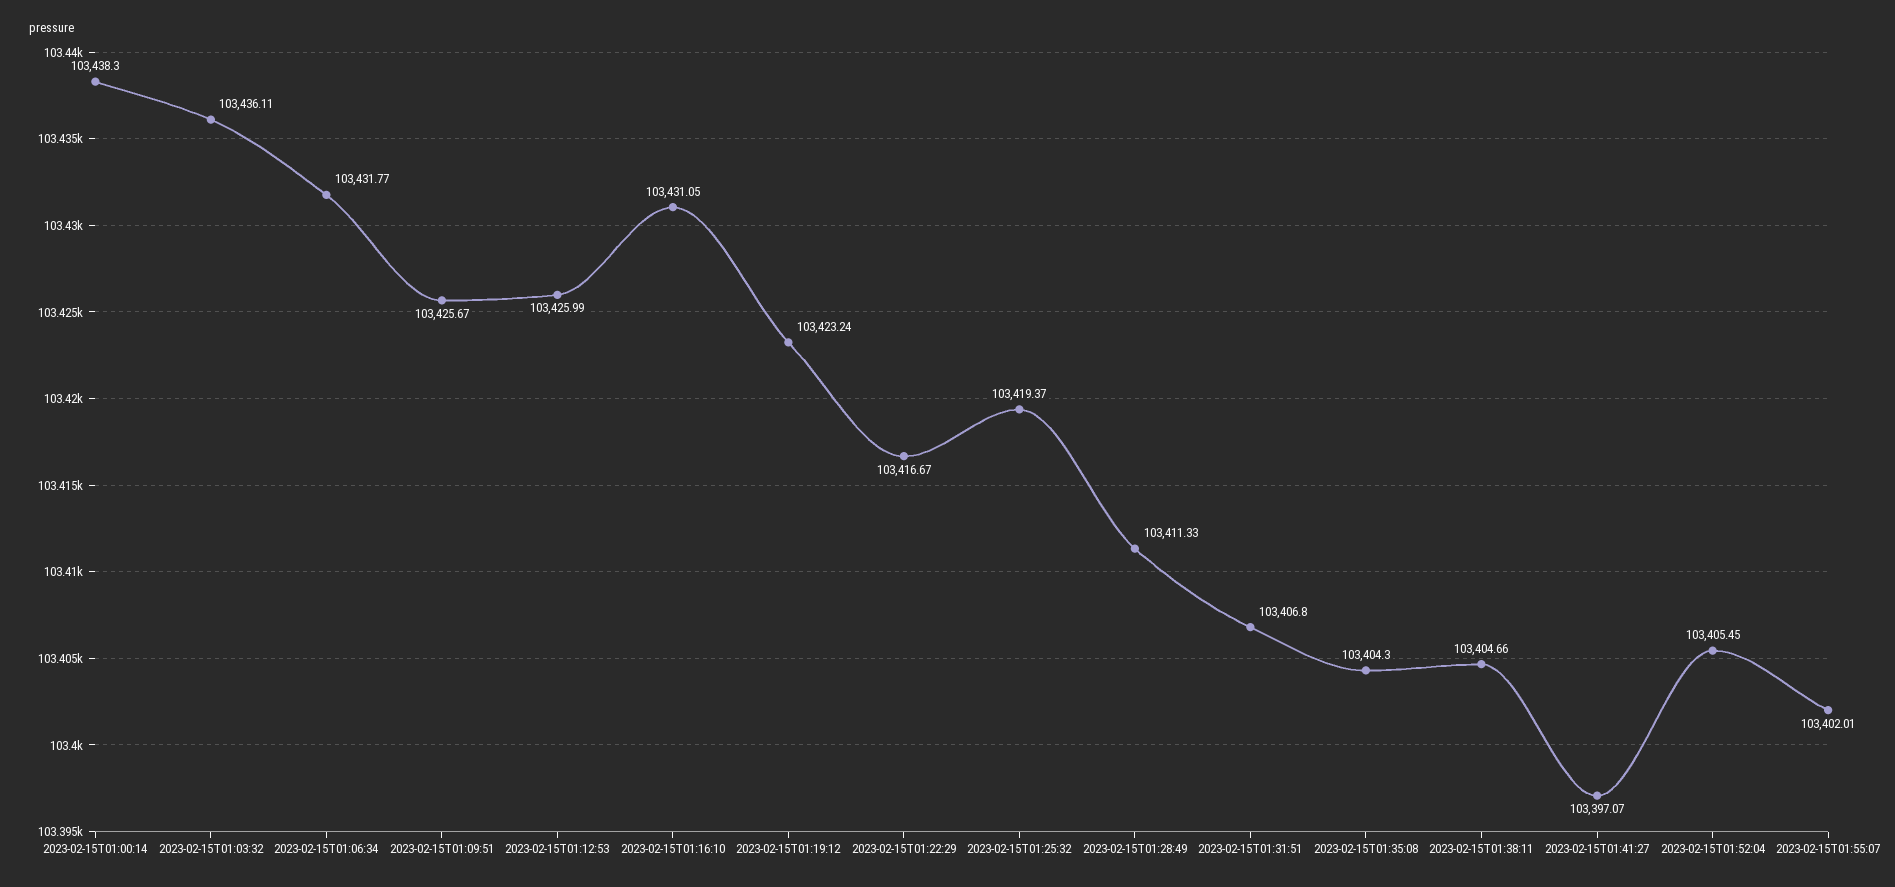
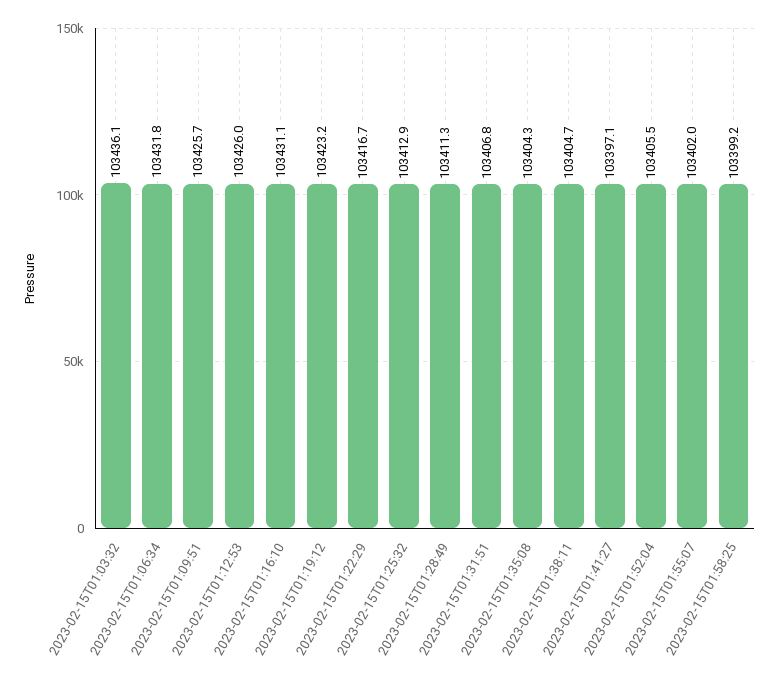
2023-02-15T01:00:14: 103438.3 -> none
2023-02-15T01:25:32: 103419.37 -> 103412.9
2023-02-15T01:58:25: none -> 103399.2

